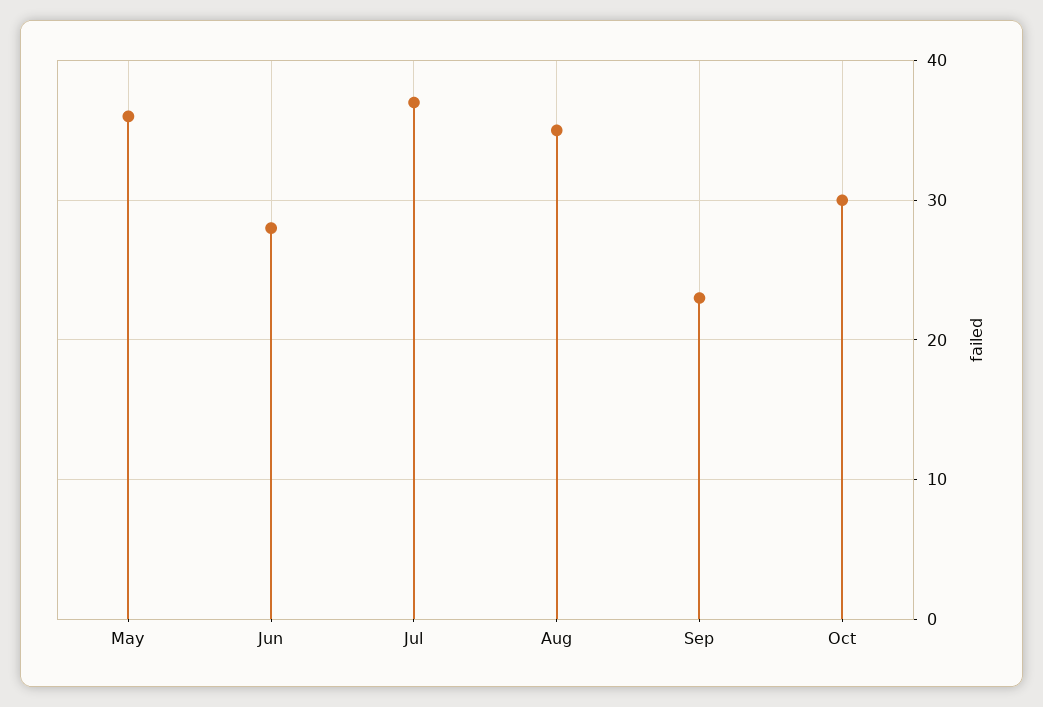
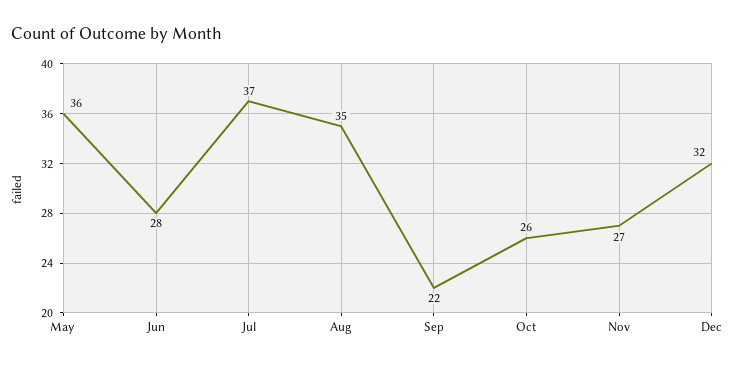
Sep: 23 -> 22
Oct: 30 -> 26
Nov: none -> 27
Dec: none -> 32

